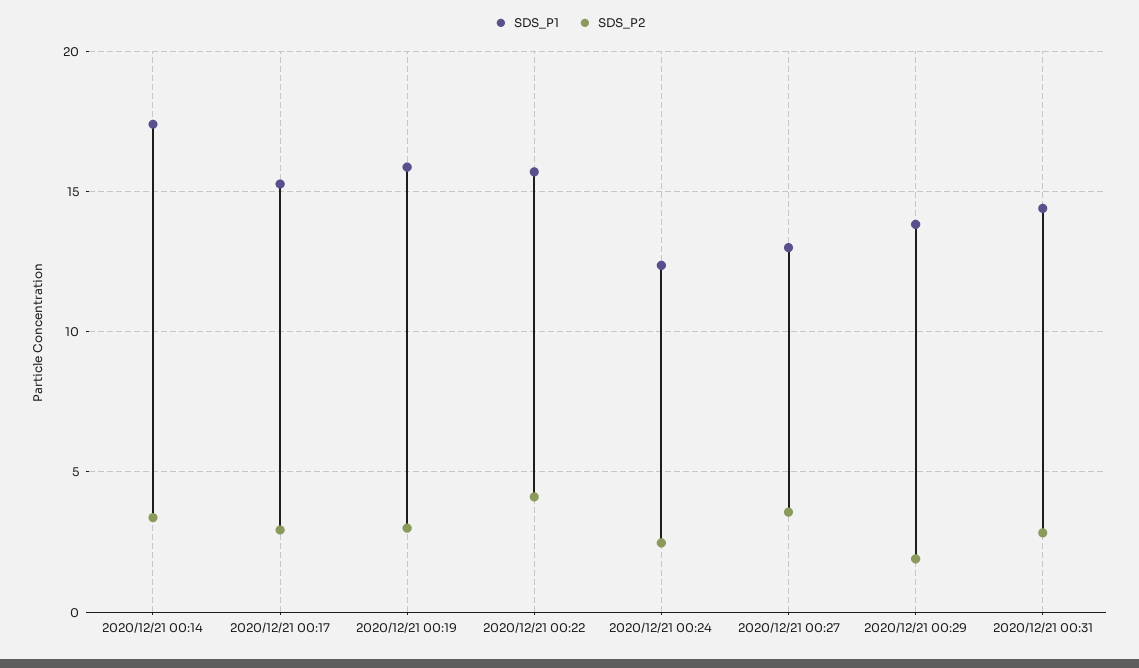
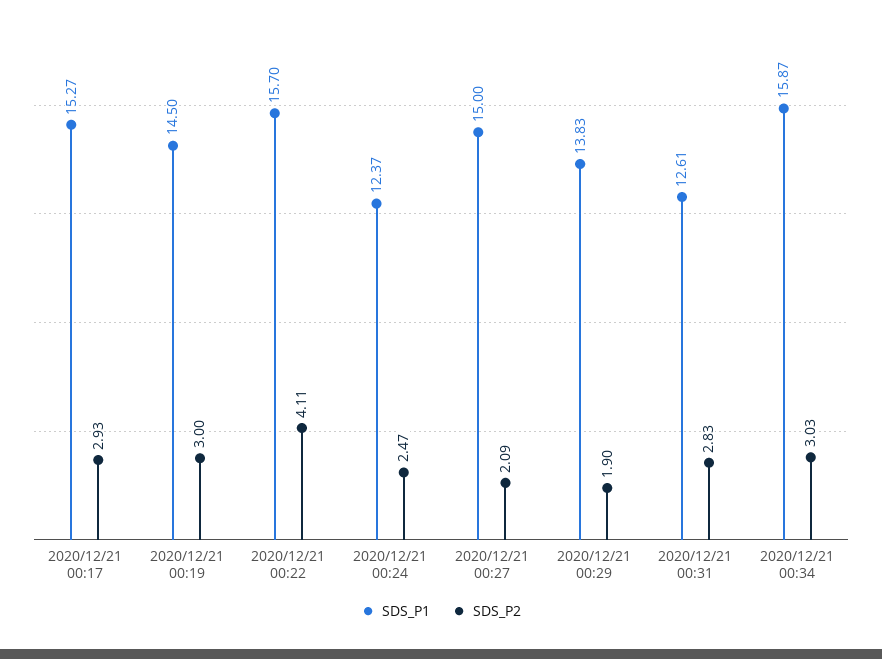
SDS_P1, 2020/12/21 00:14: 17.5 -> none
SDS_P2, 2020/12/21 00:14: 3.5 -> none
SDS_P1, 2020/12/21 00:19: 16 -> 14.5
SDS_P1, 2020/12/21 00:27: 13 -> 15
SDS_P2, 2020/12/21 00:27: 3.5 -> 2.09
SDS_P1, 2020/12/21 00:31: 14.5 -> 12.61
SDS_P1, 2020/12/21 00:34: none -> 15.87
SDS_P2, 2020/12/21 00:34: none -> 3.03

